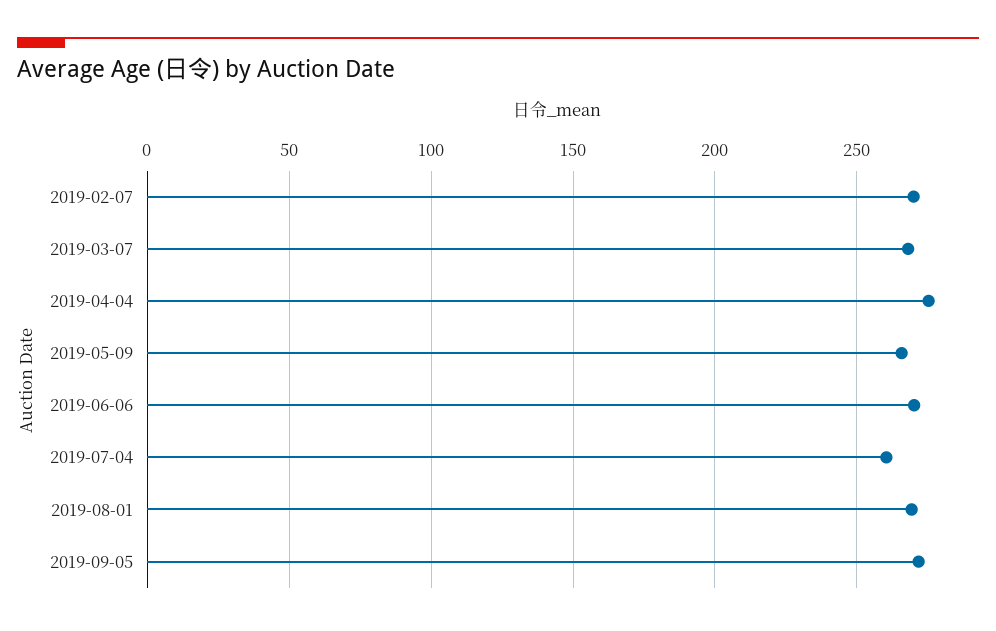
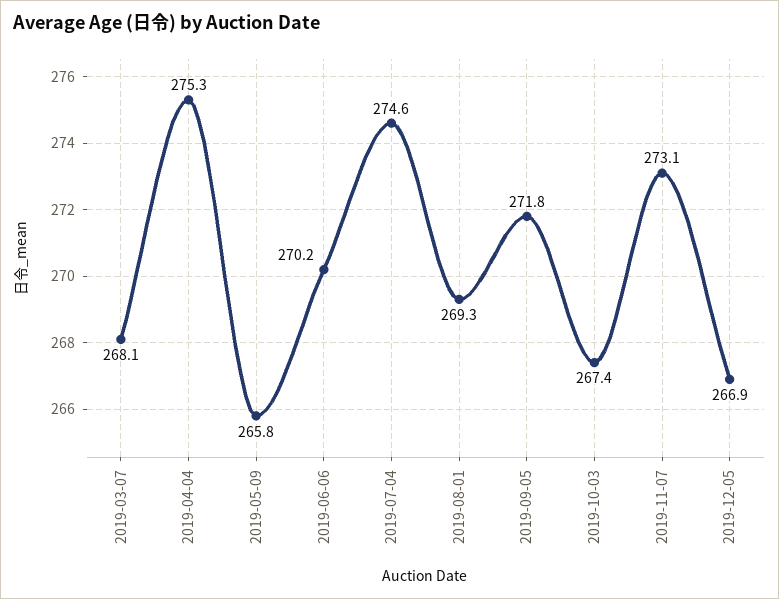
2019-02-07: 270 -> none
2019-07-04: 260 -> 274.6
2019-10-03: none -> 267.4
2019-11-07: none -> 273.1
2019-12-05: none -> 266.9

